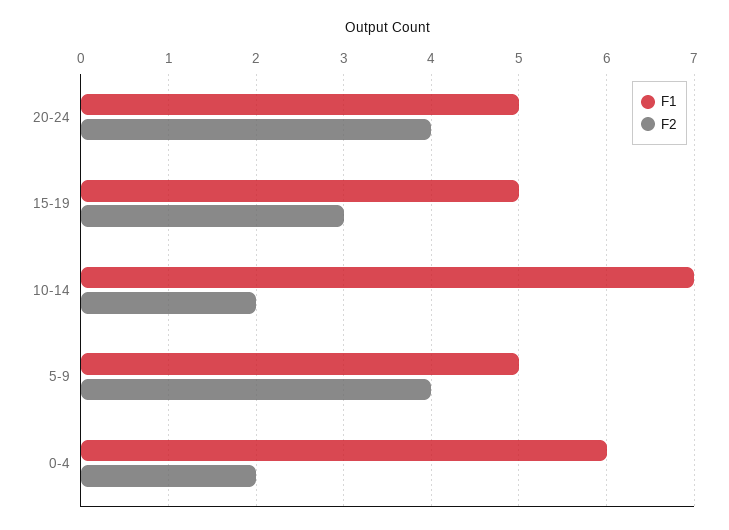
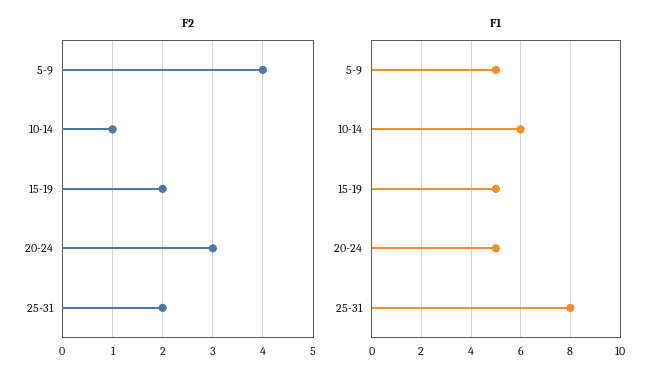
F2, 20-24: 4 -> 3
F2, 15-19: 3 -> 2
F1, 10-14: 7 -> 6
F2, 10-14: 2 -> 1
F1, 0-4: 6 -> none
F2, 0-4: 2 -> none
F2, 25-31: none -> 2
F1, 25-31: none -> 8

